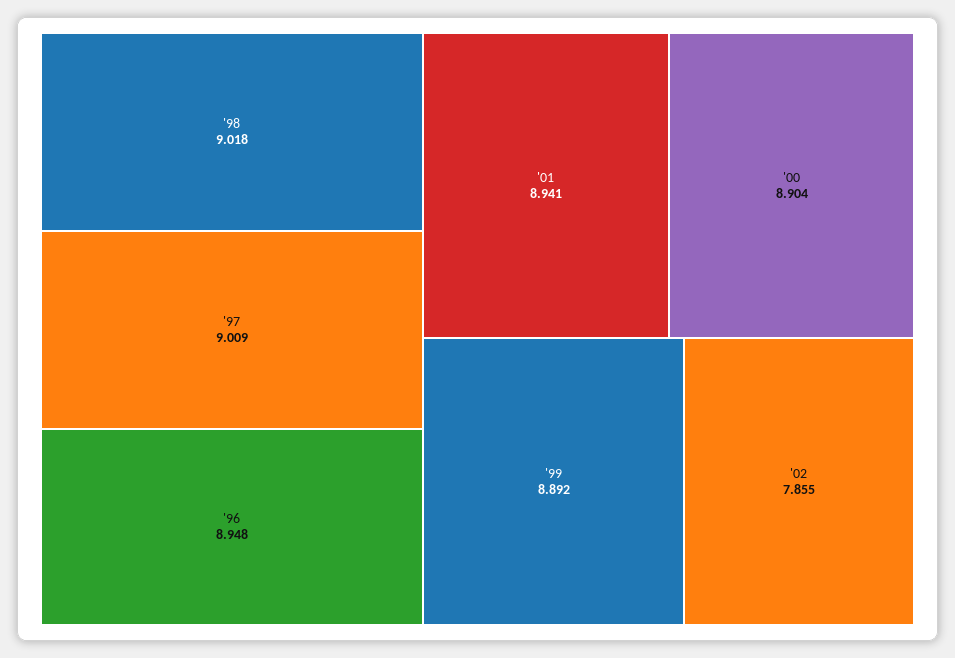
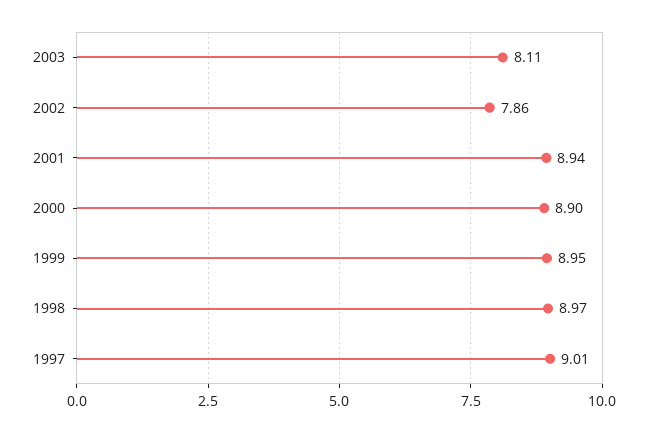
'98: 9.018 -> 8.97
'96: 8.948 -> none
'99: 8.892 -> 8.95
2003: none -> 8.11

